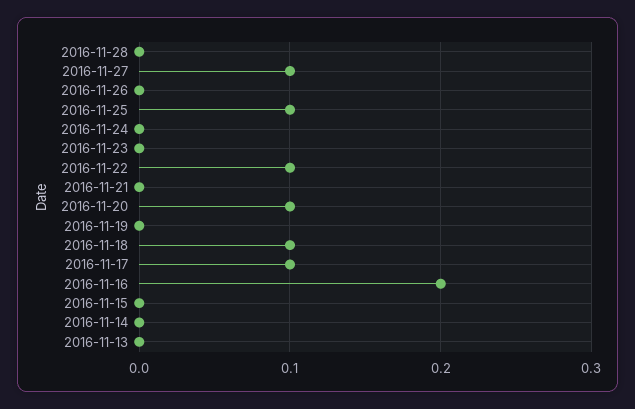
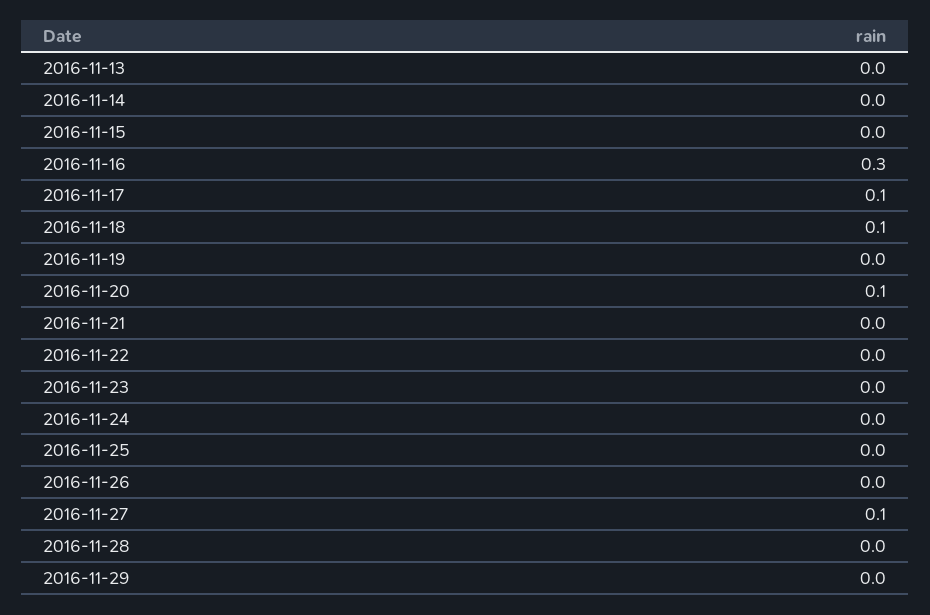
2016-11-25: 0.1 -> 0
2016-11-22: 0.1 -> 0
2016-11-16: 0.2 -> 0.3
2016-11-29: none -> 0

